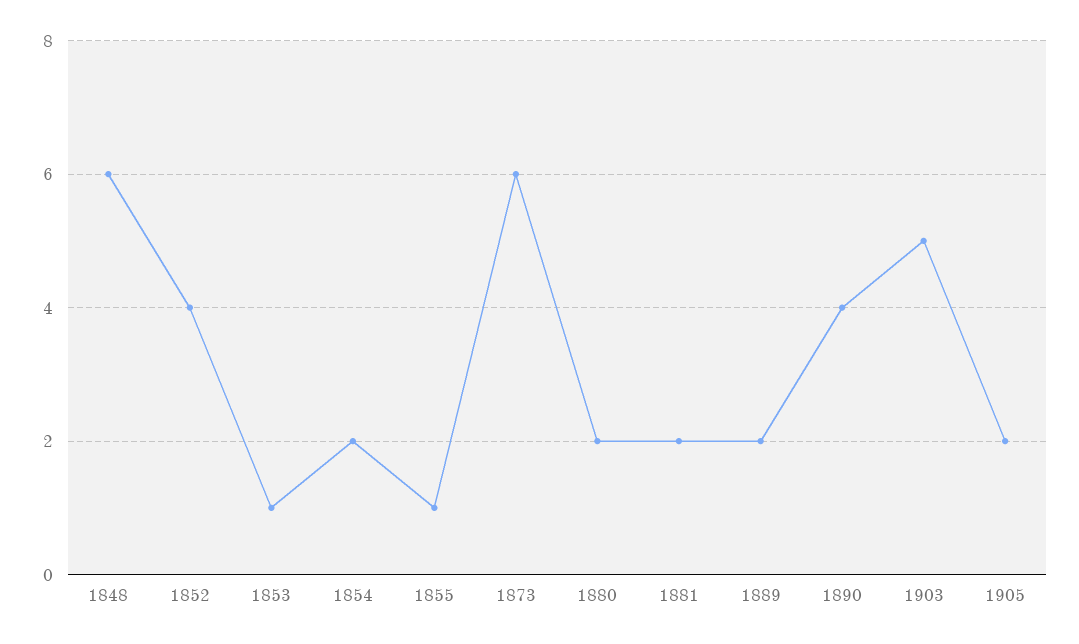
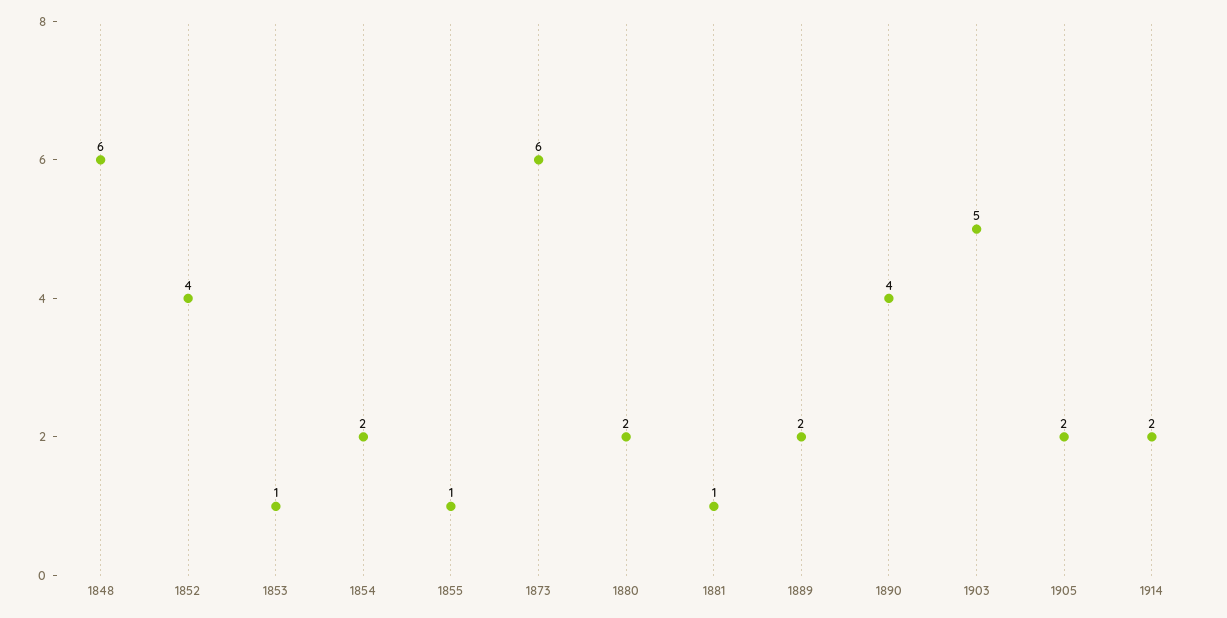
1881: 2 -> 1
1914: none -> 2

